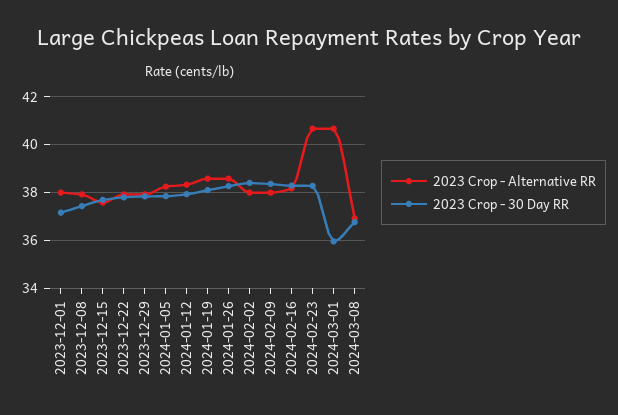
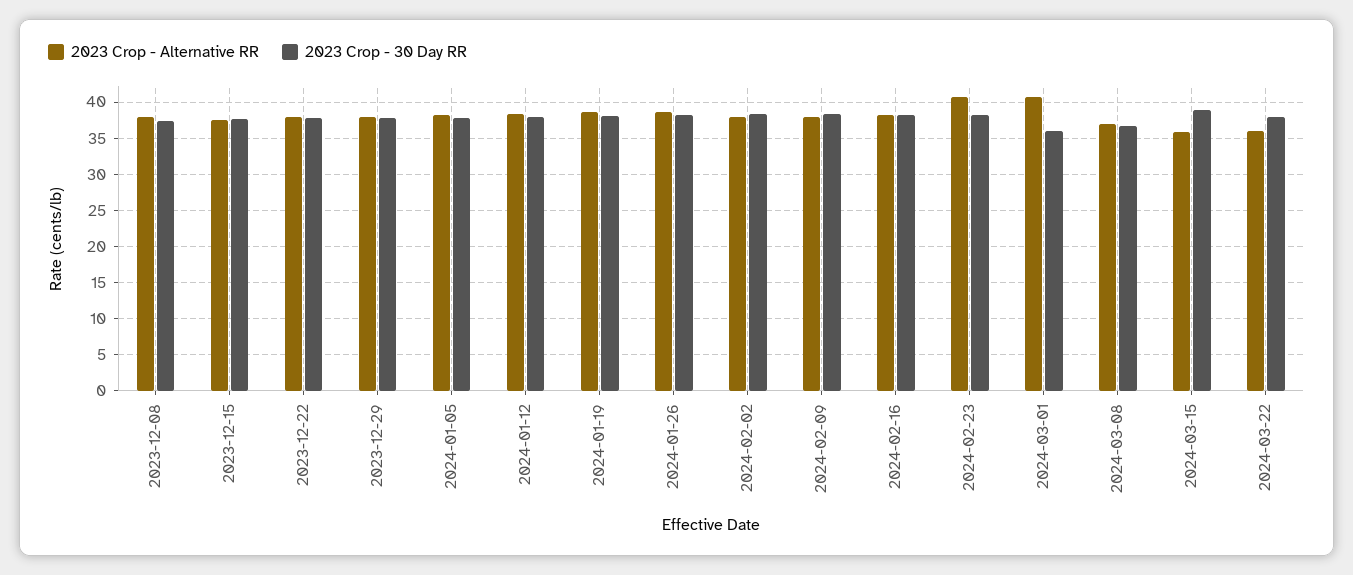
2023 Crop - Alternative RR, 2023-12-01: 38 -> none
2023 Crop - 30 Day RR, 2023-12-01: 37 -> none
2023 Crop - Alternative RR, 2024-03-15: none -> 36
2023 Crop - 30 Day RR, 2024-03-15: none -> 39
2023 Crop - Alternative RR, 2024-03-22: none -> 36
2023 Crop - 30 Day RR, 2024-03-22: none -> 38

